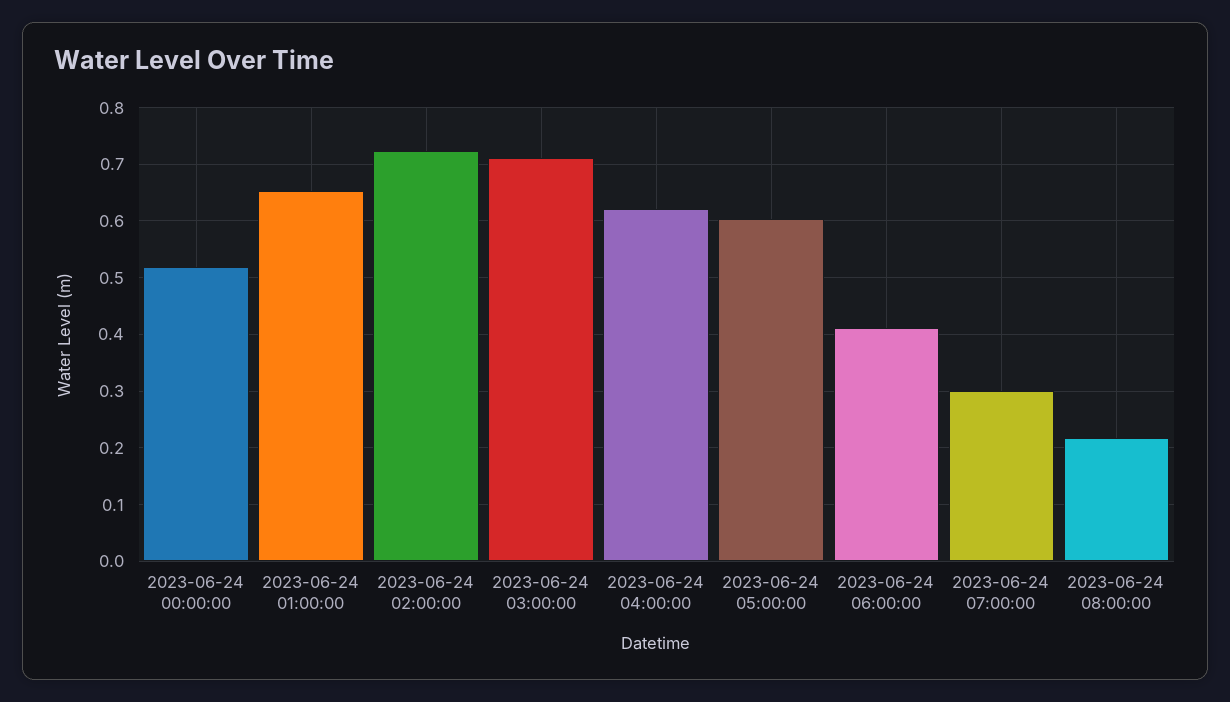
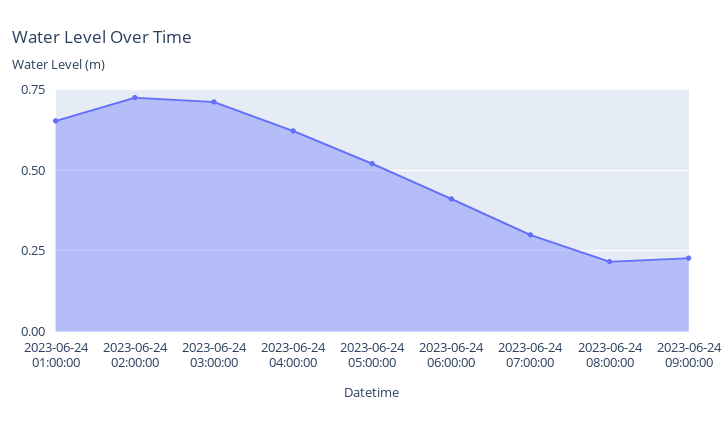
2023-06-24 00:00:00: 0.52 -> none
2023-06-24 05:00:00: 0.6 -> 0.525
2023-06-24 09:00:00: none -> 0.225

